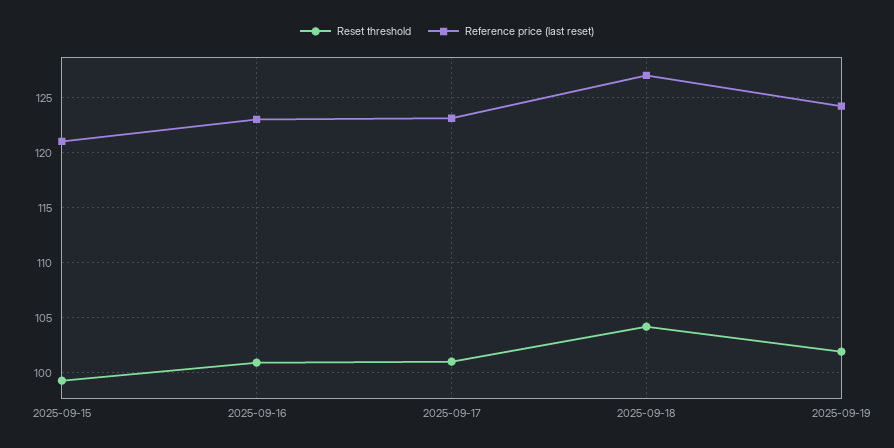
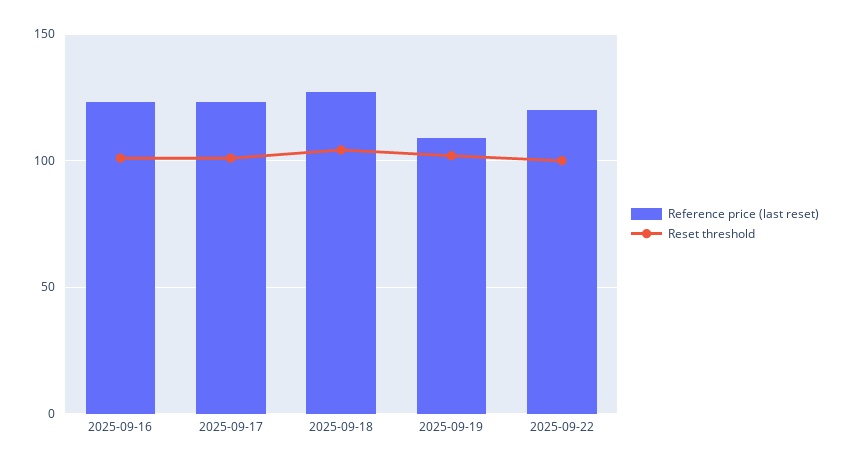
Reset threshold, 2025-09-15: 99 -> none
Reference price (last reset), 2025-09-15: 121 -> none
Reference price (last reset), 2025-09-19: 124 -> 110
Reference price (last reset), 2025-09-22: none -> 120
Reset threshold, 2025-09-22: none -> 100

